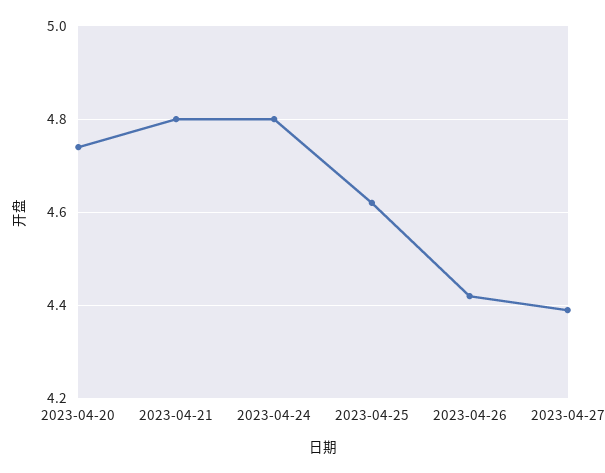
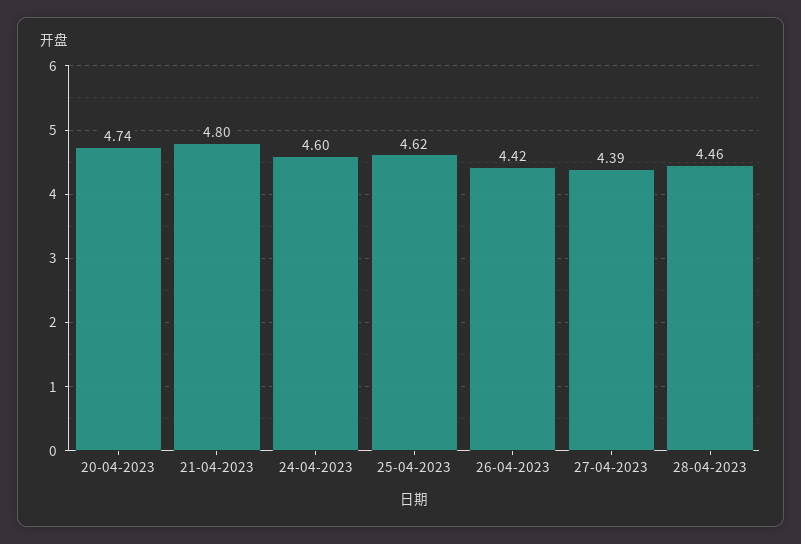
2023-04-24: 4.8 -> 4.6
28-04-2023: none -> 4.46

